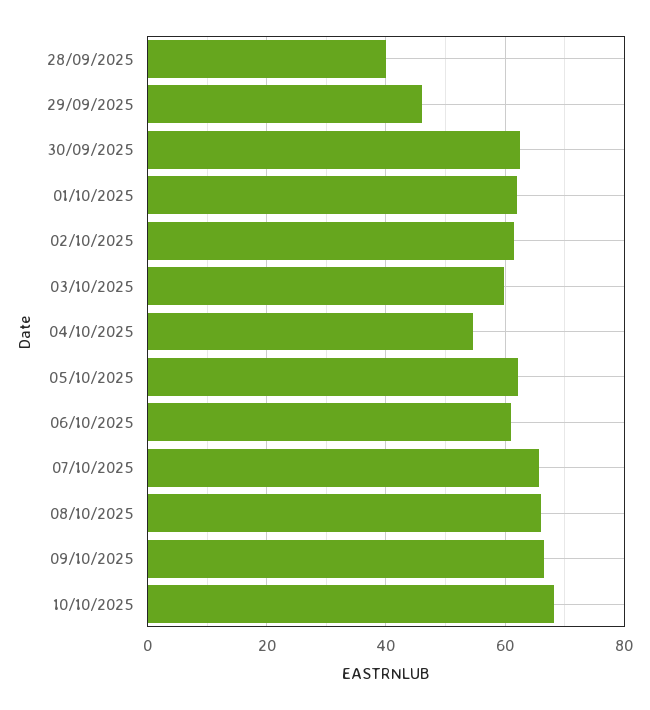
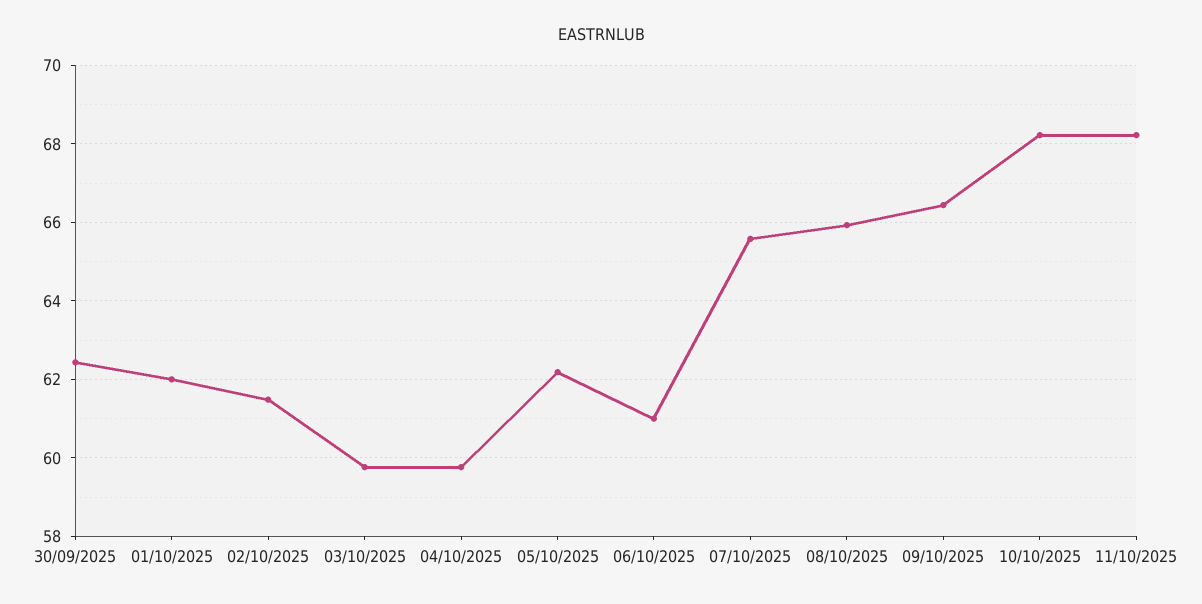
28/09/2025: 40 -> none
29/09/2025: 46 -> none
04/10/2025: 54 -> 59.8
11/10/2025: none -> 68.2

